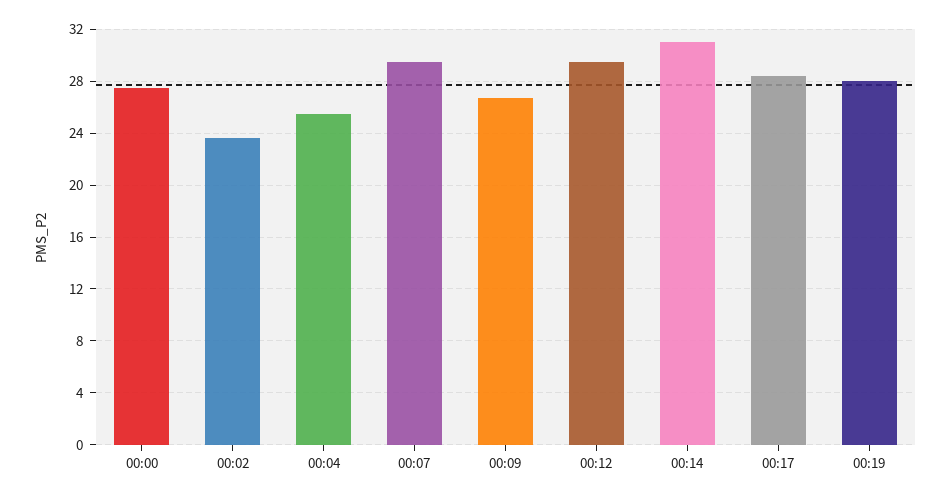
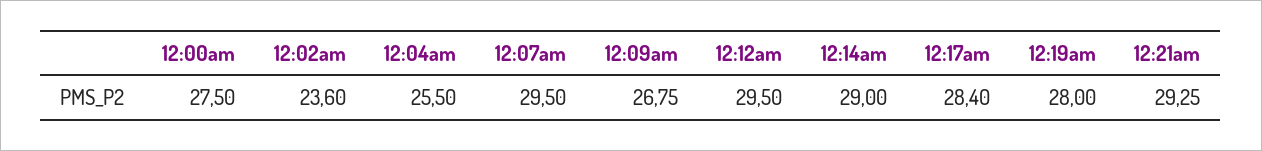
00:14: 31 -> 29
12:21am: none -> 29.25

